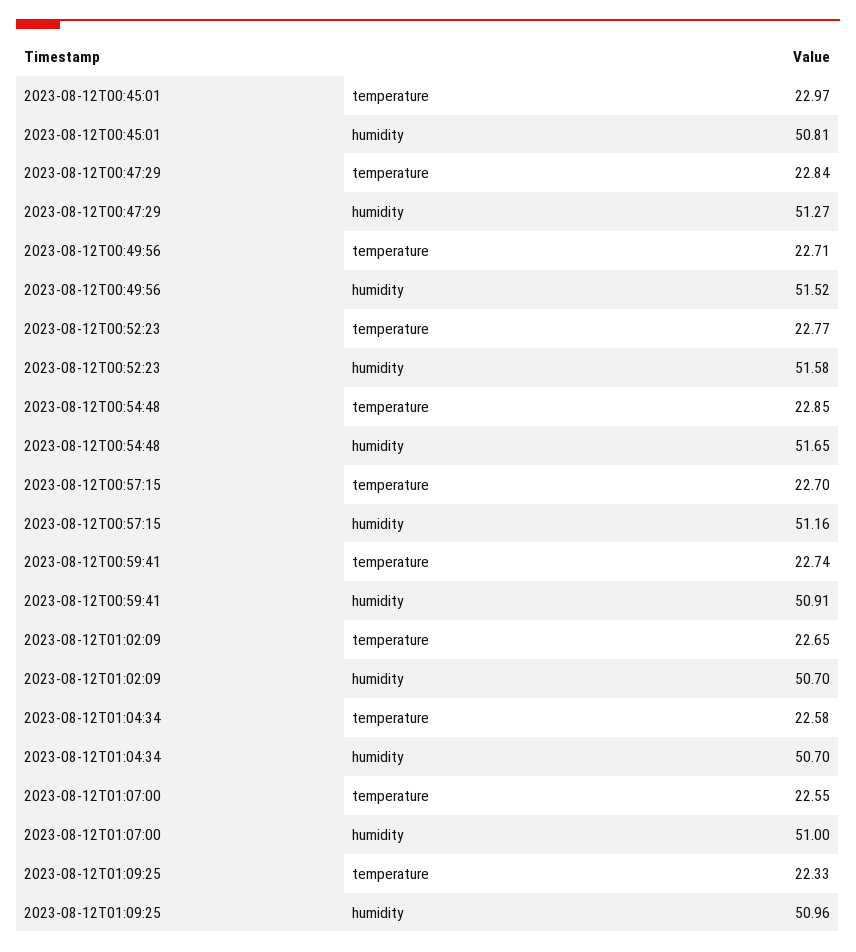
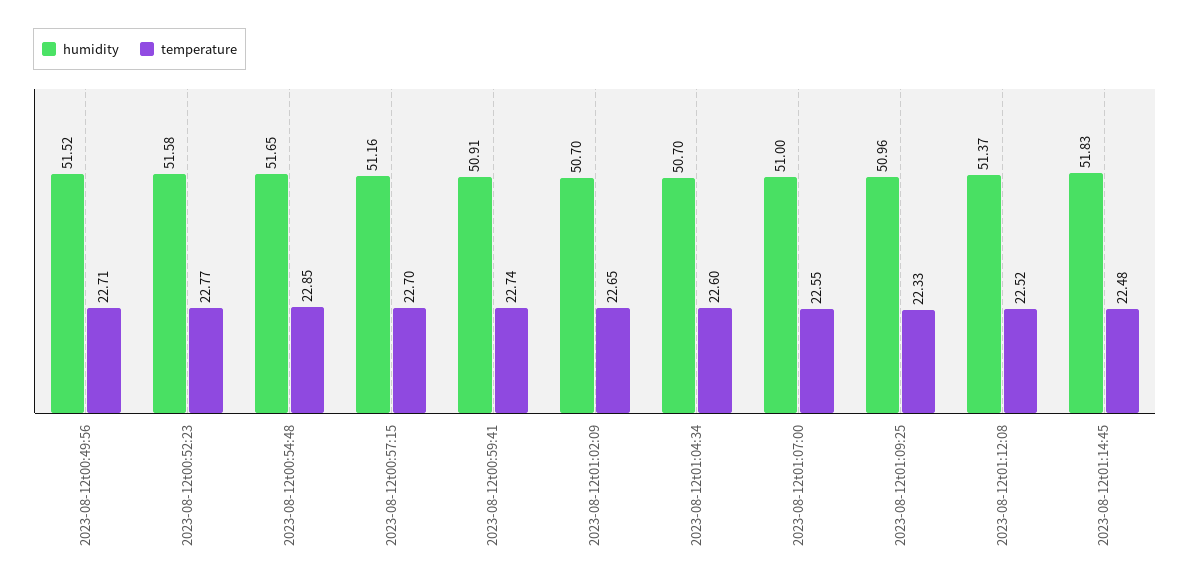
temperature, 2023-08-12T00:45:01: 22.97 -> none
humidity, 2023-08-12T00:45:01: 50.81 -> none
temperature, 2023-08-12T00:47:29: 22.84 -> none
humidity, 2023-08-12T00:47:29: 51.27 -> none
temperature, 2023-08-12T01:04:34: 22.58 -> 22.6
humidity, 2023-08-12t01:12:08: none -> 51.37
temperature, 2023-08-12t01:12:08: none -> 22.52
humidity, 2023-08-12t01:14:45: none -> 51.83
temperature, 2023-08-12t01:14:45: none -> 22.48

